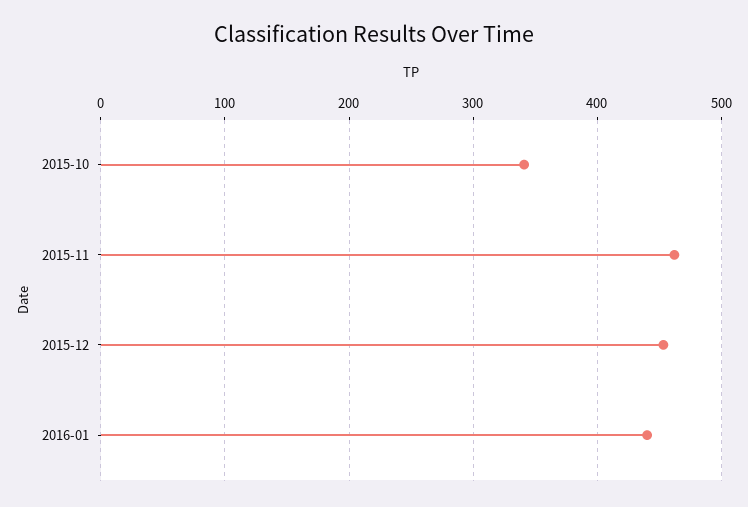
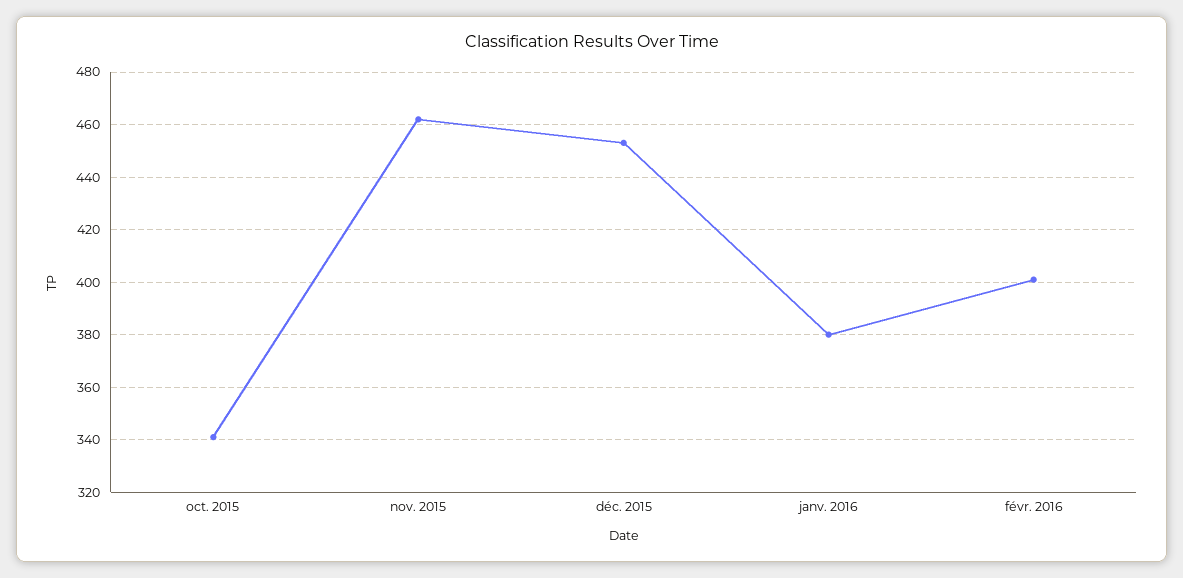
2016-01: 440 -> 380
févr. 2016: none -> 400

